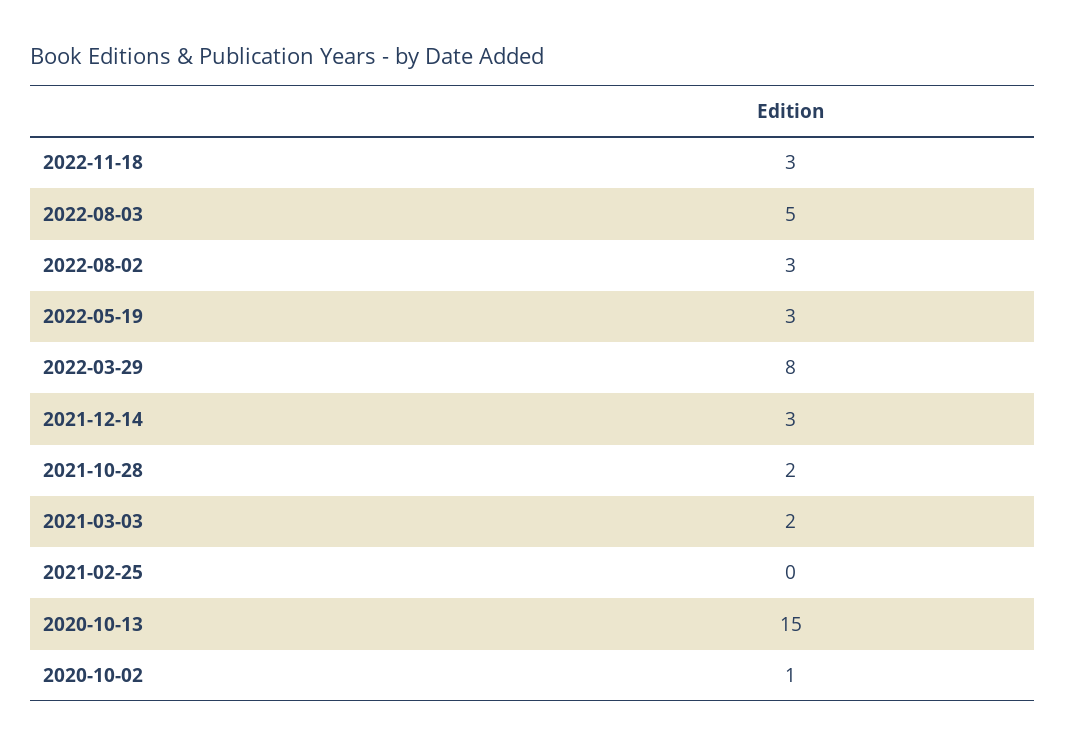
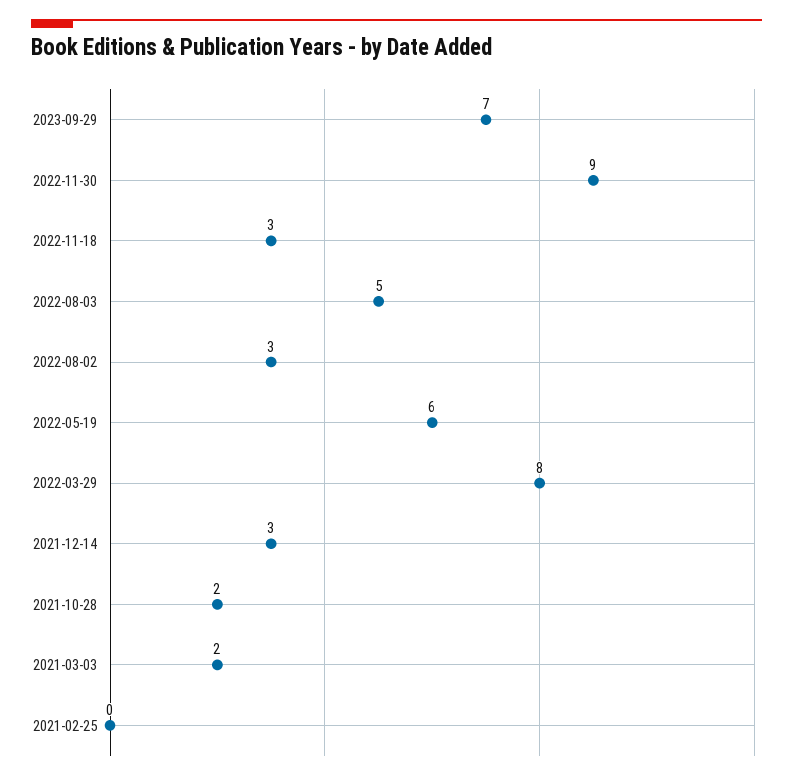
2022-05-19: 3 -> 6
2020-10-13: 15 -> none
2020-10-02: 1 -> none
2023-09-29: none -> 7
2022-11-30: none -> 9

